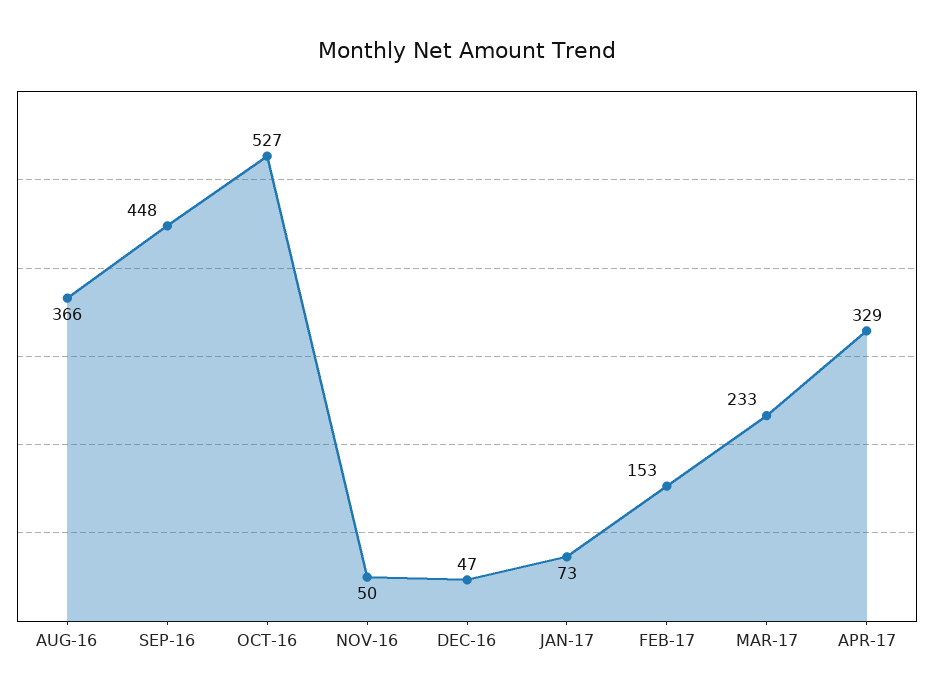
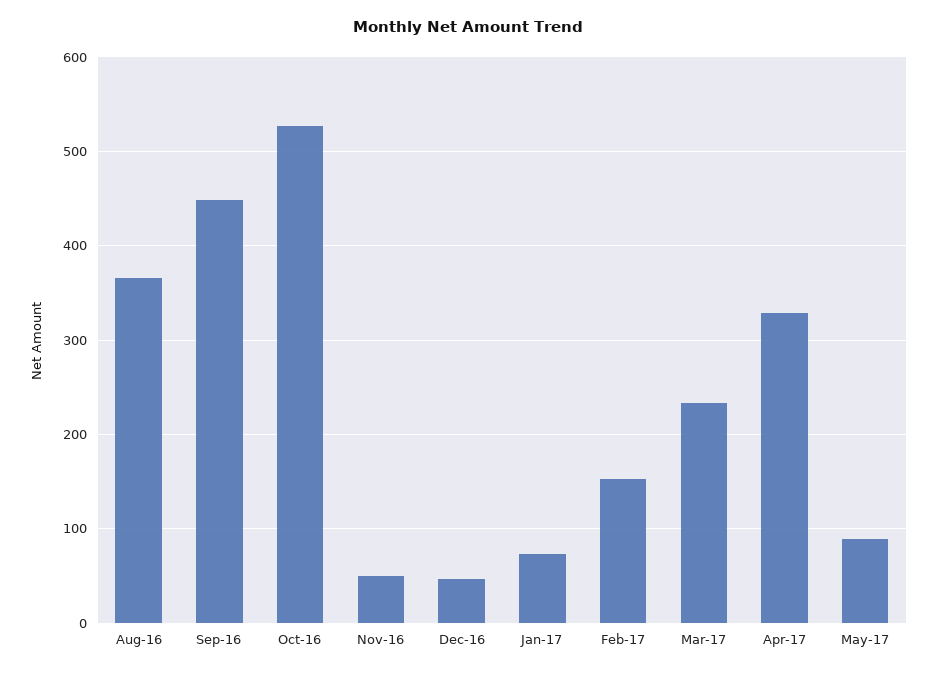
May-17: none -> 90

